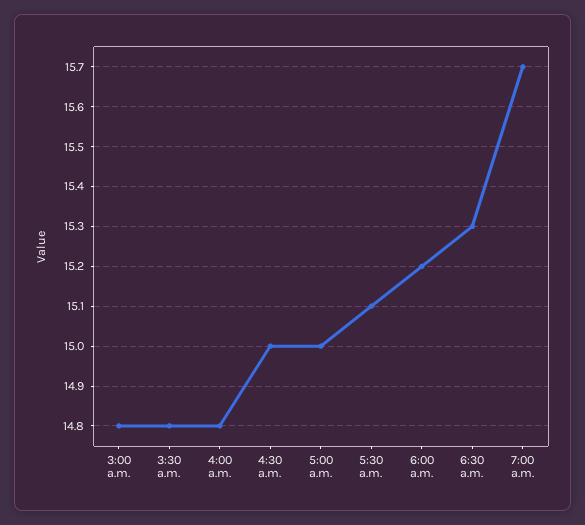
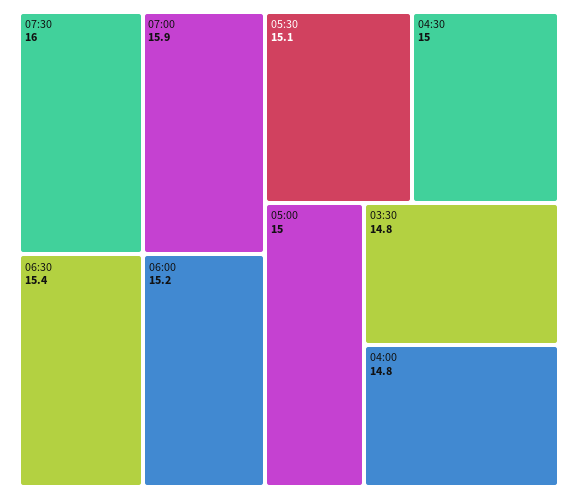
3:00 a.m.: 14.8 -> none
6:30 a.m.: 15.3 -> 15.4
7:00 a.m.: 15.7 -> 15.9
07:30: none -> 16

